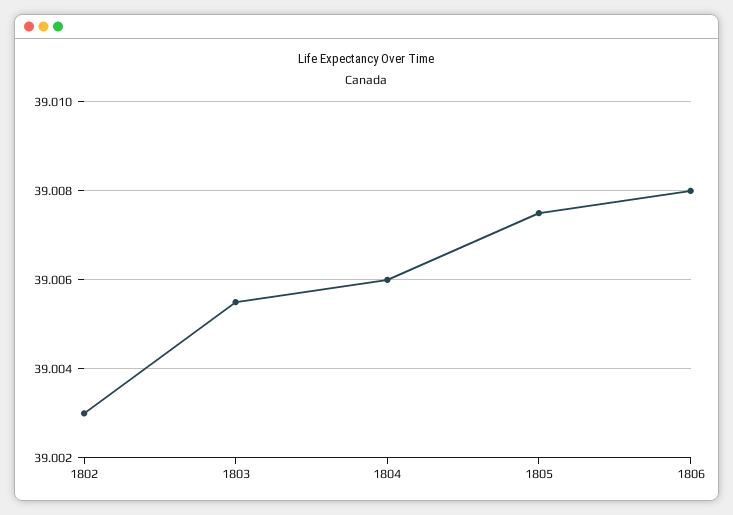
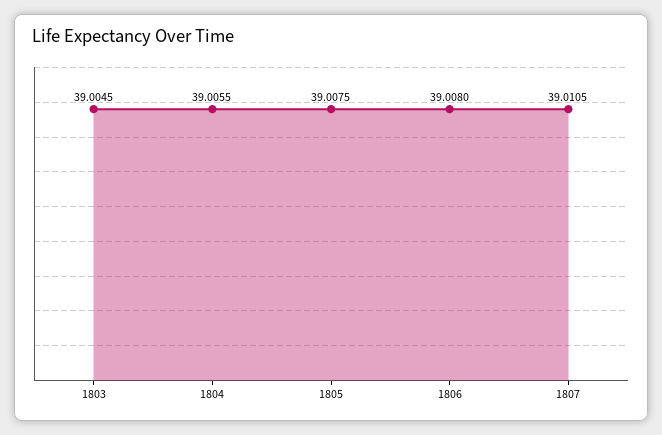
1802: 39.003 -> none
1803: 39.0055 -> 39.0045
1804: 39.006 -> 39.0055
1807: none -> 39.0105

